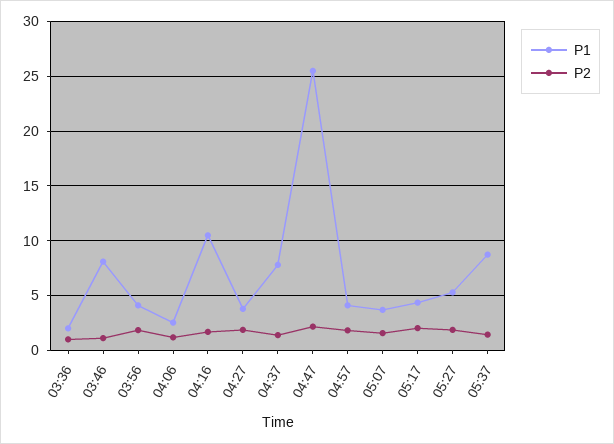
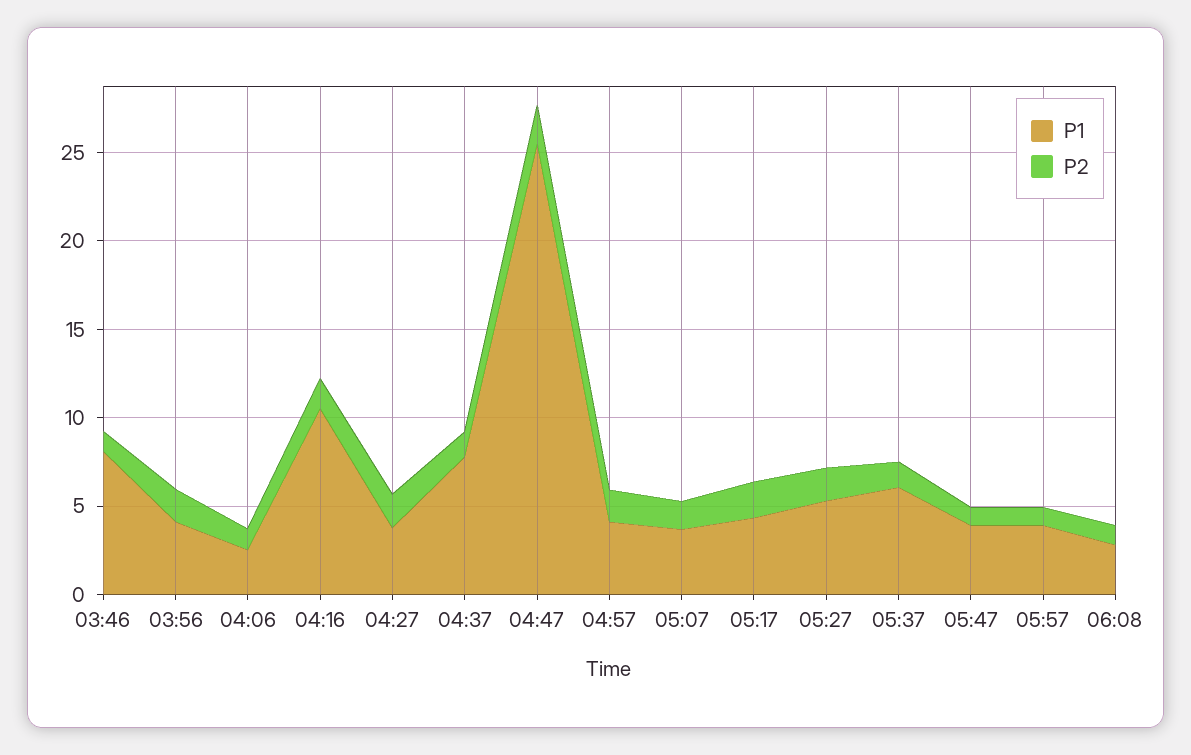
P1, 03:36: 2 -> none
P2, 03:36: 1 -> none
P1, 05:37: 9 -> 6
P1, 05:47: none -> 4
P2, 05:47: none -> 1
P1, 05:57: none -> 4
P2, 05:57: none -> 1
P1, 06:08: none -> 3
P2, 06:08: none -> 1

